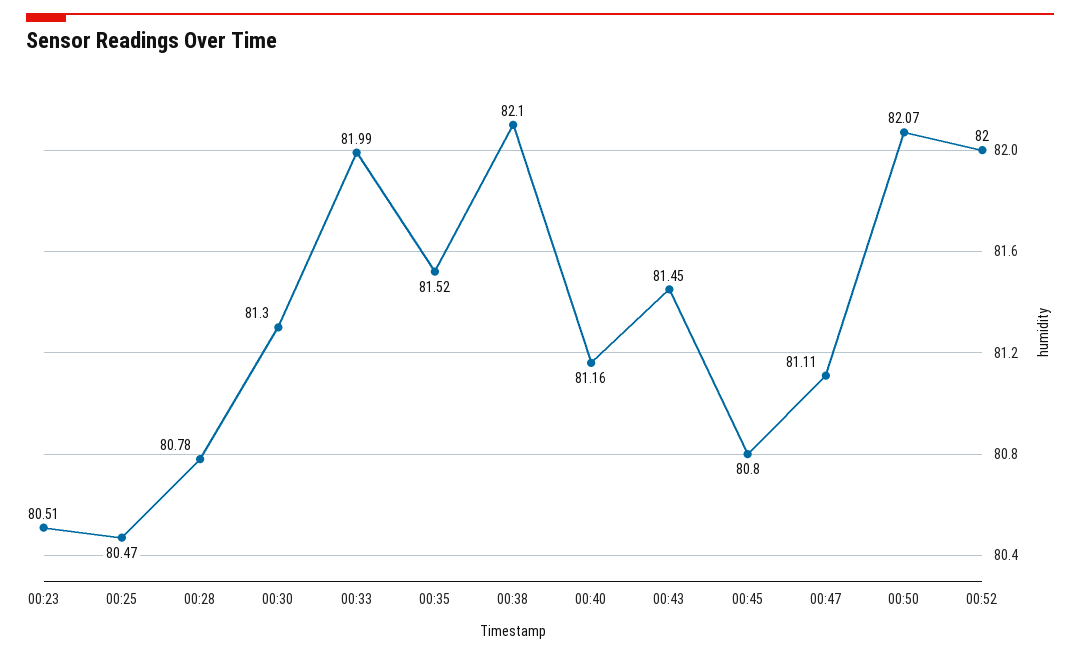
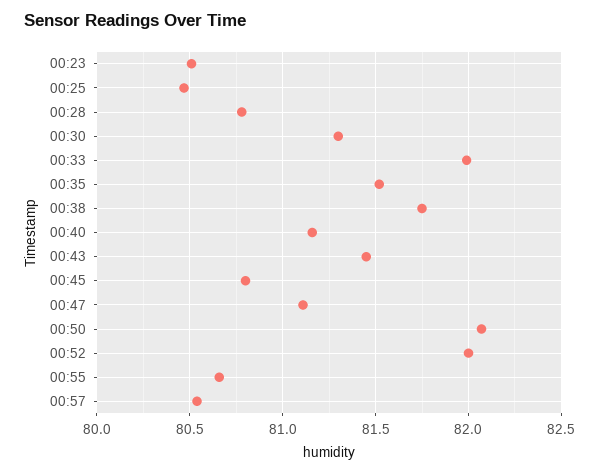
00:38: 82.1 -> 81.75
00:55: none -> 80.65
00:57: none -> 80.55

